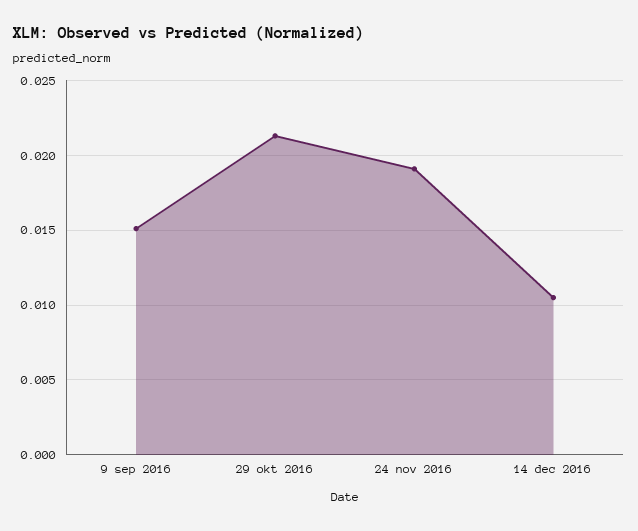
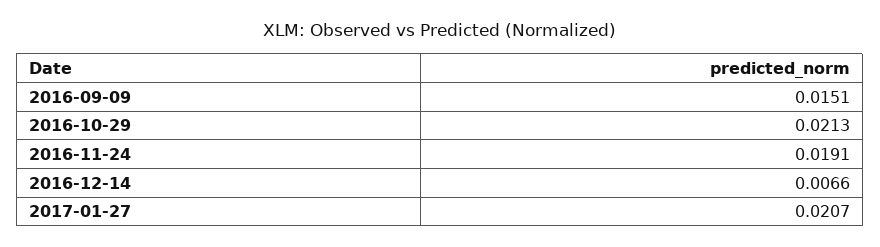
14 dec 2016: 0.0105 -> 0.0066
2017-01-27: none -> 0.0207

